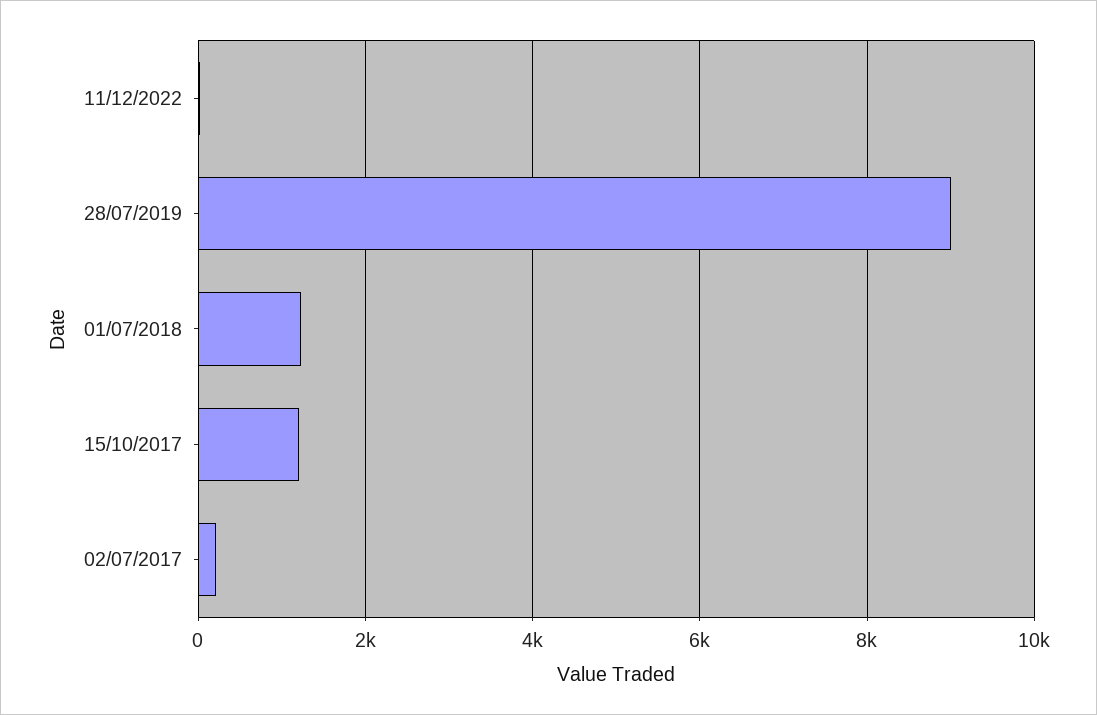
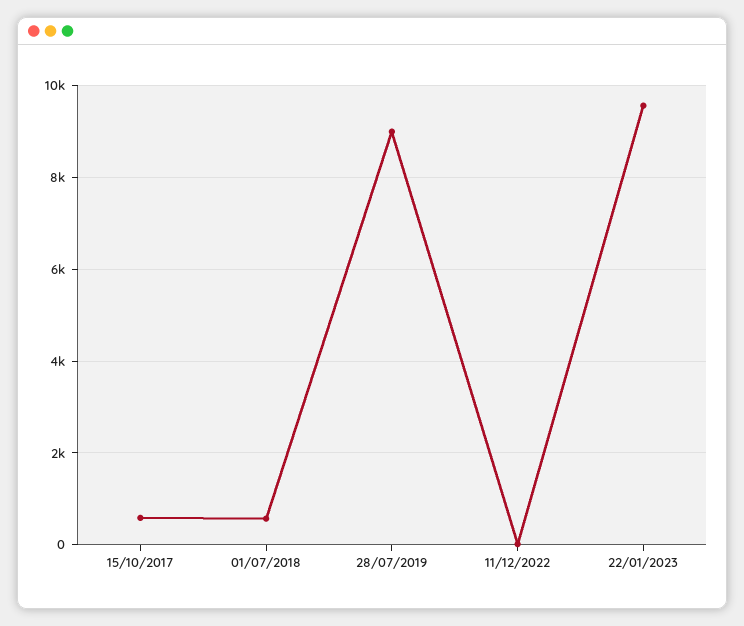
01/07/2018: 1200 -> 600
15/10/2017: 1200 -> 600
02/07/2017: 200 -> none
22/01/2023: none -> 9600

